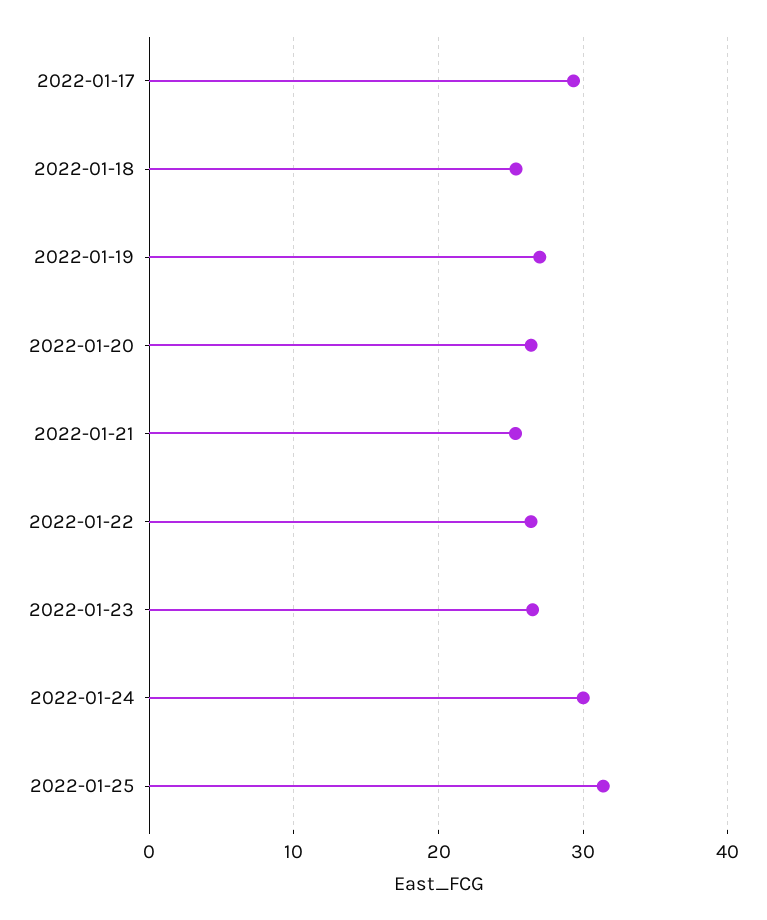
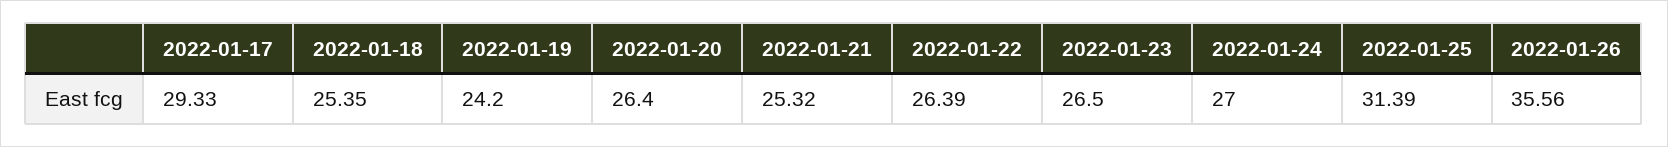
2022-01-19: 27 -> 24.2
2022-01-24: 30 -> 27
2022-01-26: none -> 35.56

